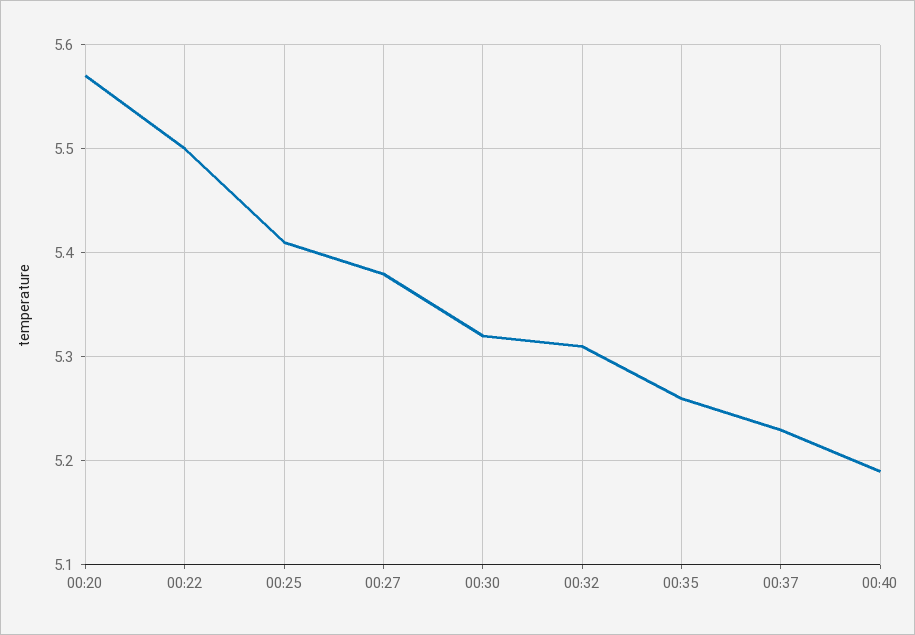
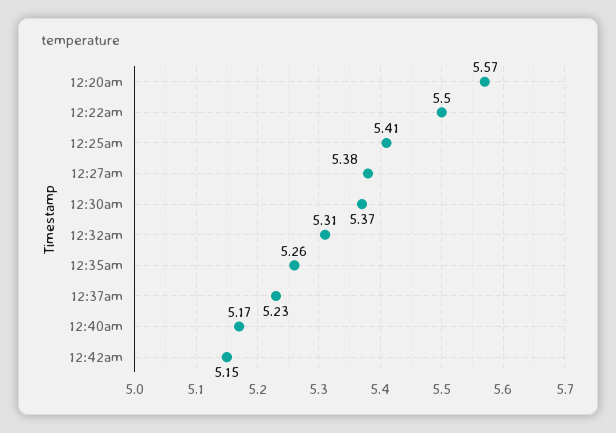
00:30: 5.32 -> 5.37
00:40: 5.19 -> 5.17
12:42am: none -> 5.15

